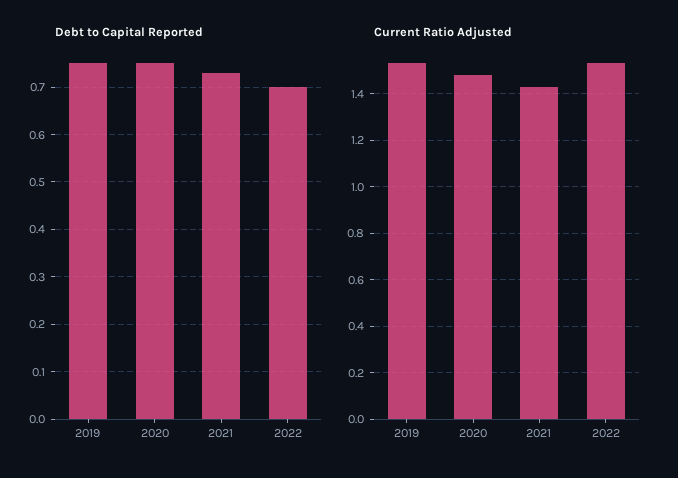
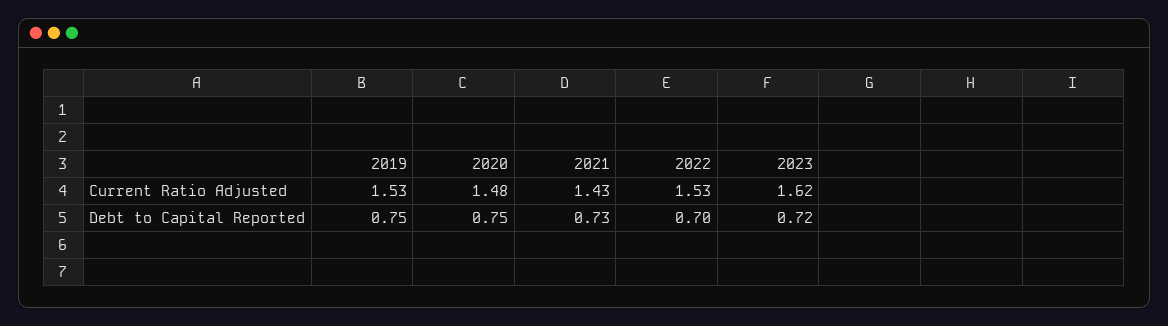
Current Ratio Adjusted, 2023: none -> 1.62
Debt to Capital Reported, 2023: none -> 0.72

